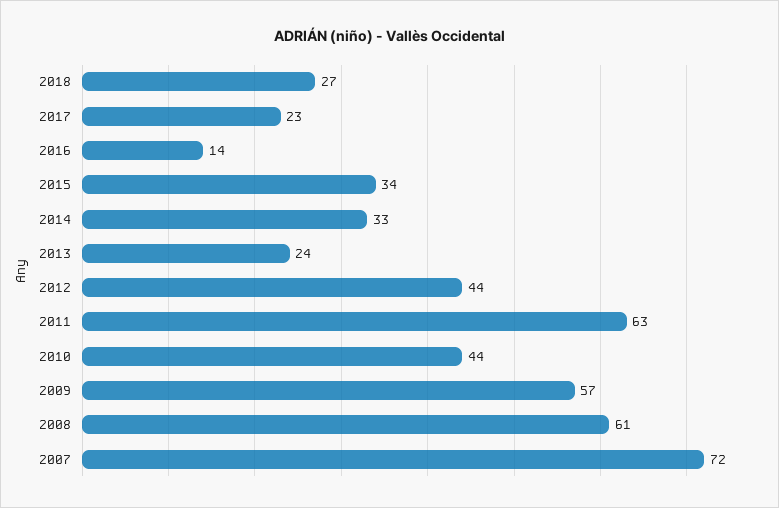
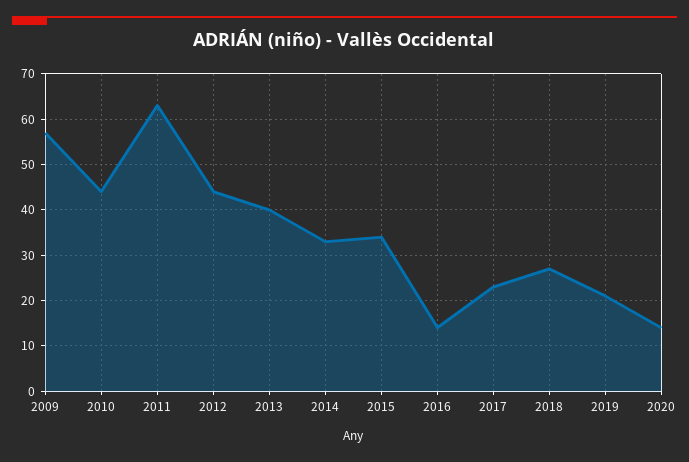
2013: 24 -> 40
2008: 61 -> none
2007: 72 -> none
2019: none -> 20
2020: none -> 15

